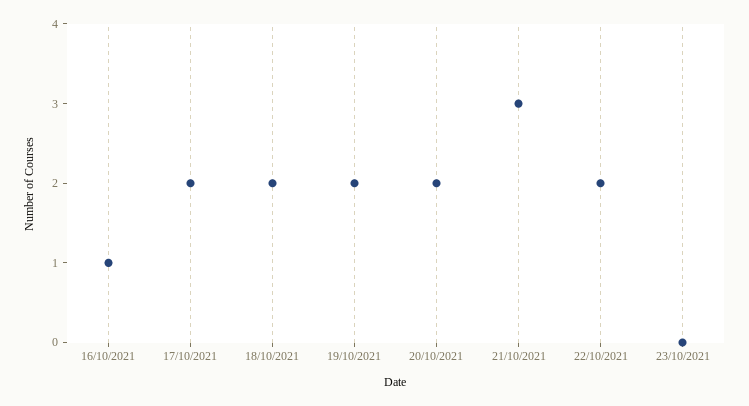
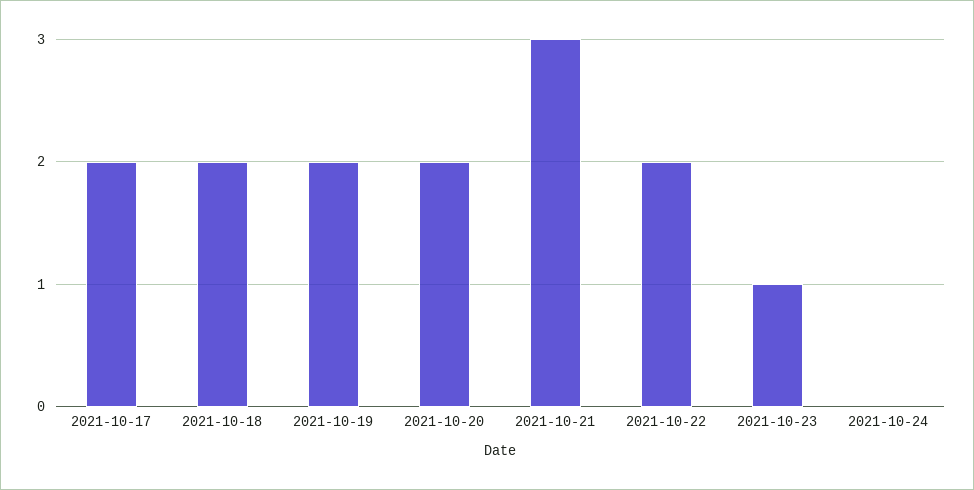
16/10/2021: 1 -> none
23/10/2021: 0 -> 1
2021-10-24: none -> 0

